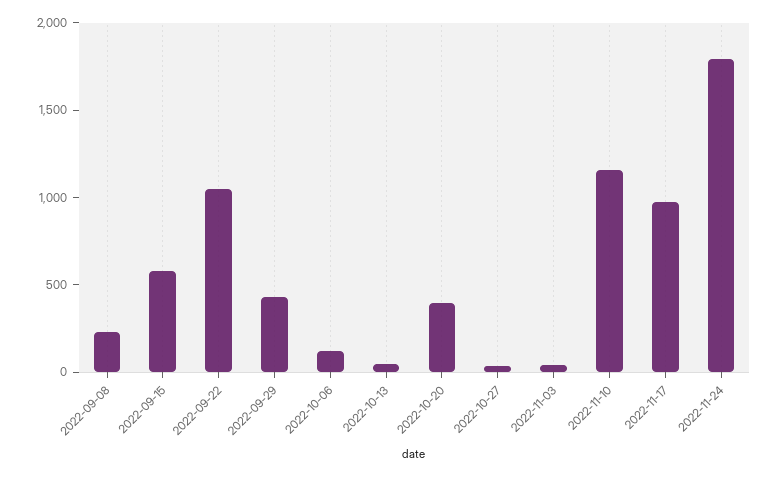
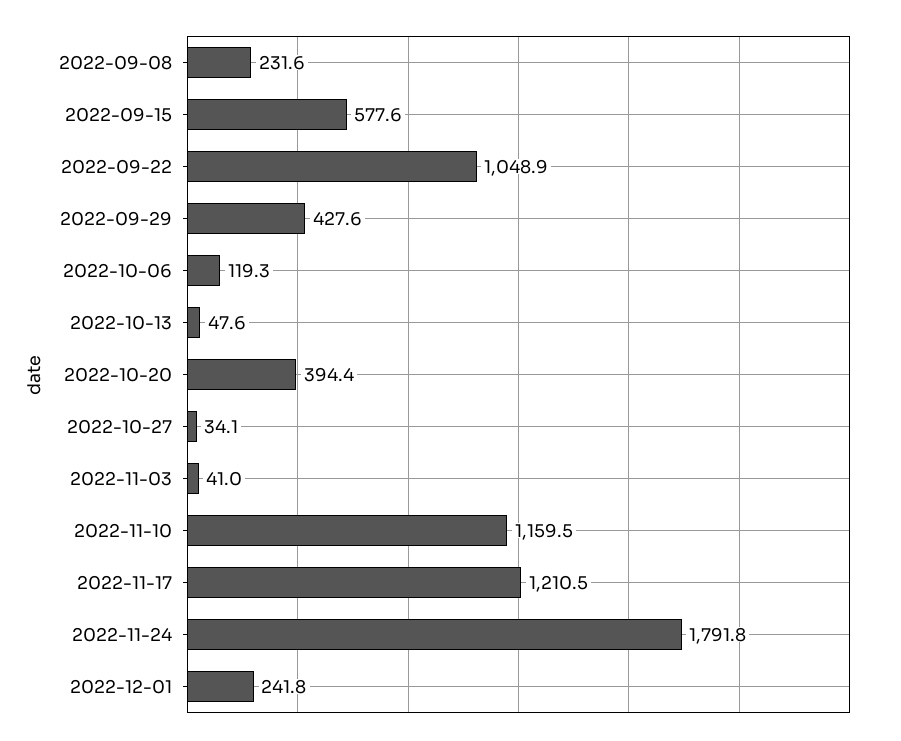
2022-11-17: 1000 -> 1210.5
2022-12-01: none -> 241.8

